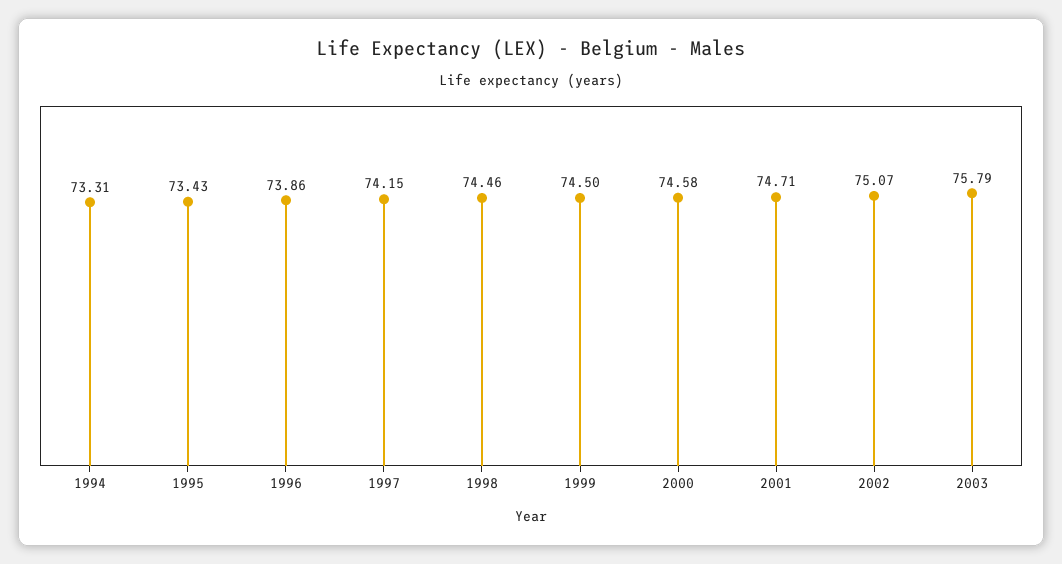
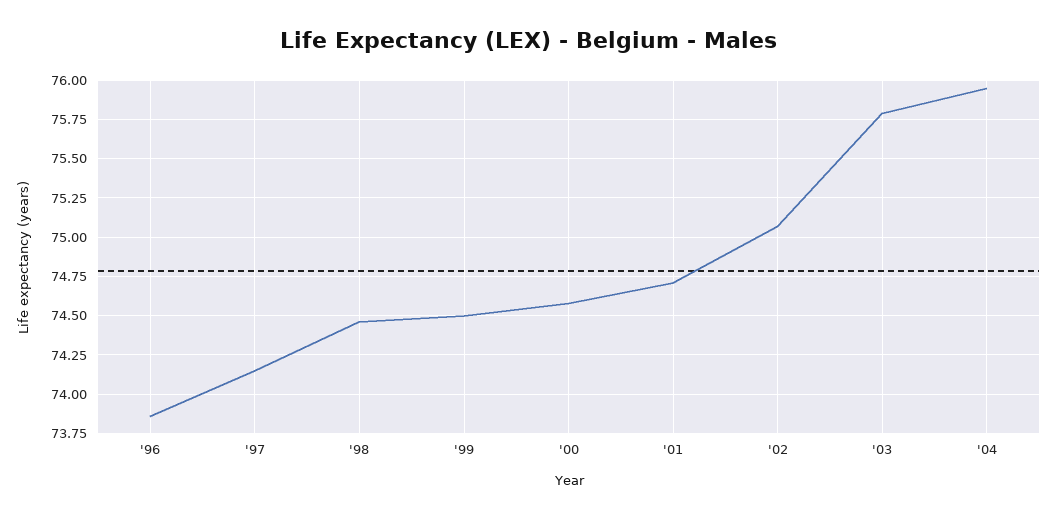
1994: 73.31 -> none
1995: 73.43 -> none
'04: none -> 75.95

